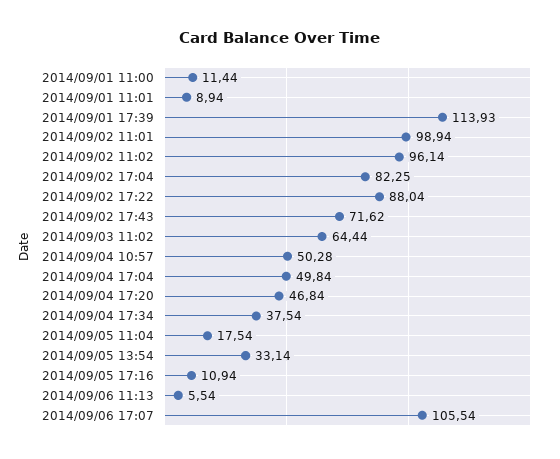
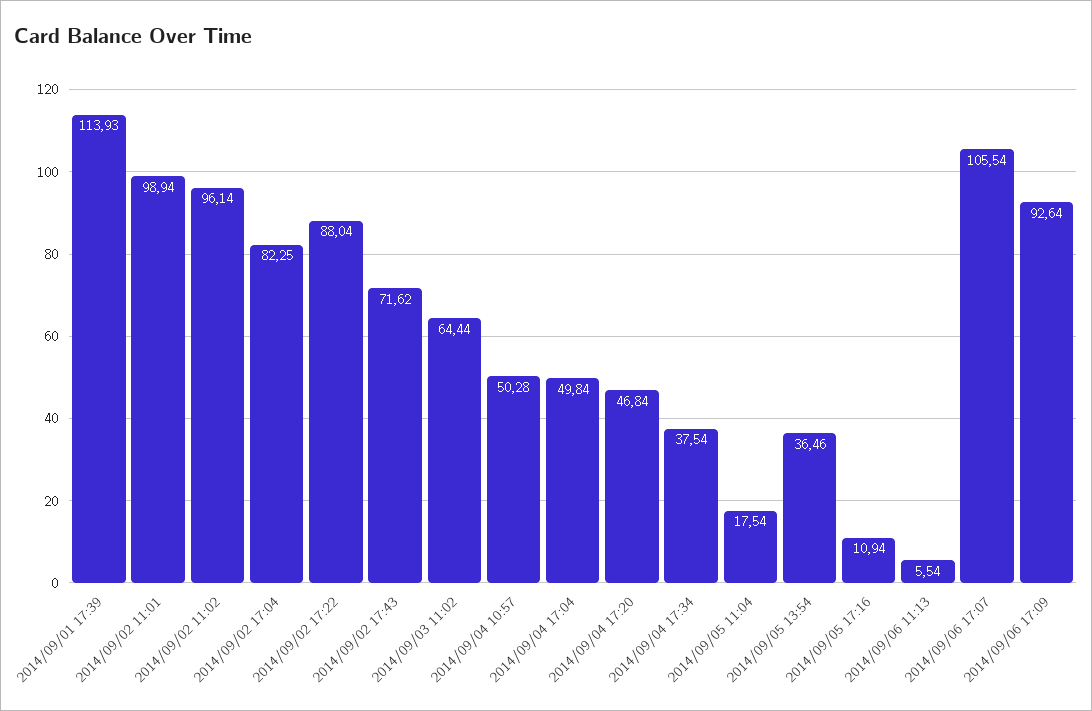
2014/09/01 11:00: 11.44 -> none
2014/09/01 11:01: 8.94 -> none
2014/09/05 13:54: 33.14 -> 36.46
2014/09/06 17:09: none -> 92.64

